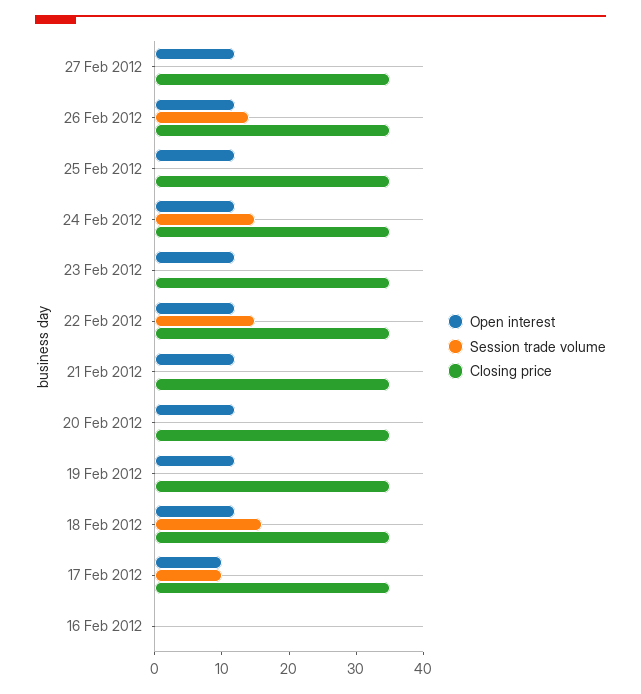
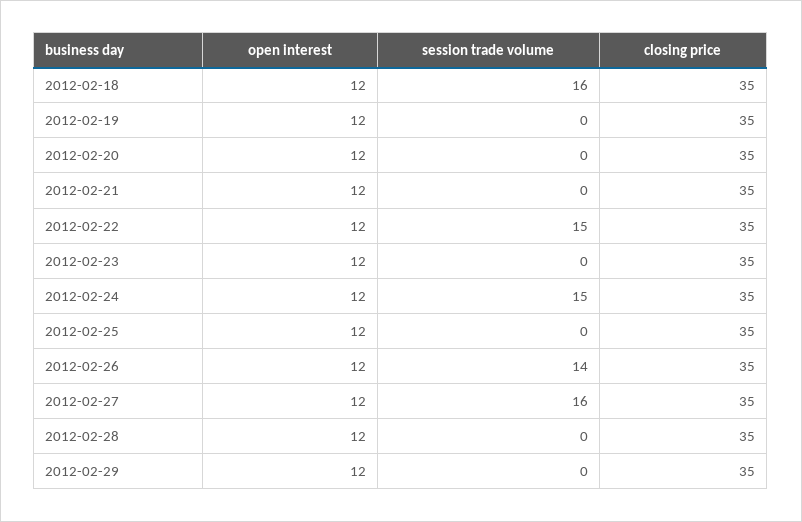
Session trade volume, 27 Feb 2012: 0 -> 16
Open interest, 17 Feb 2012: 10 -> none
Session trade volume, 17 Feb 2012: 10 -> none
Closing price, 17 Feb 2012: 35 -> none
Open interest, 16 Feb 2012: 0 -> none
Session trade volume, 16 Feb 2012: 0 -> none
Closing price, 16 Feb 2012: 0 -> none
Open interest, 2012-02-28: none -> 12
Session trade volume, 2012-02-28: none -> 0
Closing price, 2012-02-28: none -> 35
Open interest, 2012-02-29: none -> 12
Session trade volume, 2012-02-29: none -> 0
Closing price, 2012-02-29: none -> 35

